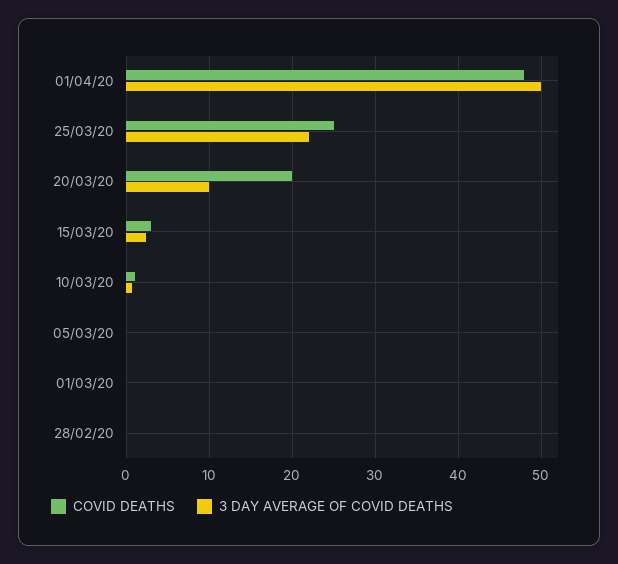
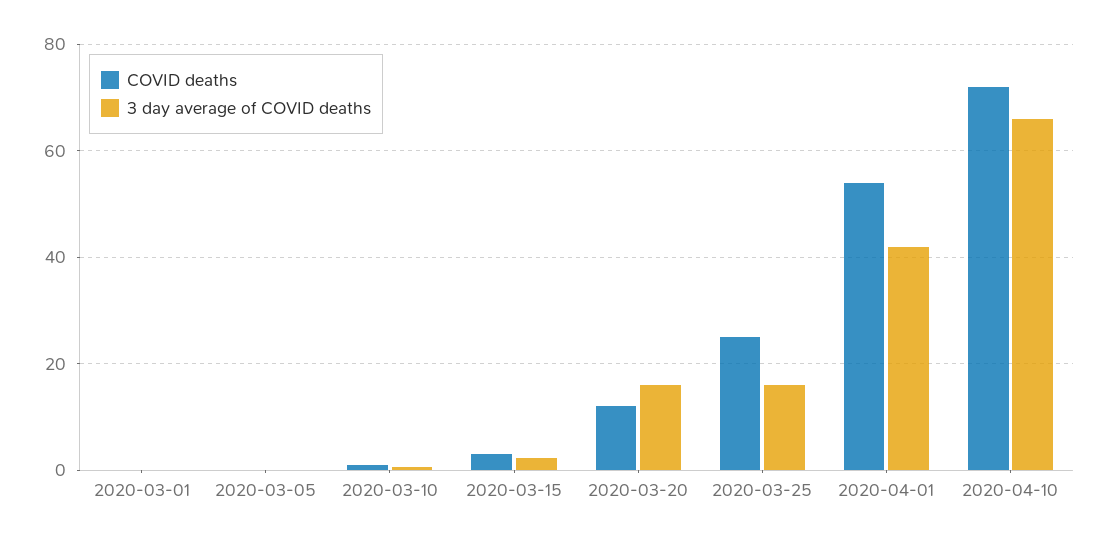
COVID DEATHS, 01/04/20: 48 -> 54
3 DAY AVERAGE OF COVID DEATHS, 01/04/20: 50 -> 42
3 DAY AVERAGE OF COVID DEATHS, 25/03/20: 22 -> 16
COVID DEATHS, 20/03/20: 20 -> 12
3 DAY AVERAGE OF COVID DEATHS, 20/03/20: 10 -> 16
COVID DEATHS, 28/02/20: 0 -> none
3 DAY AVERAGE OF COVID DEATHS, 28/02/20: 0 -> none
COVID DEATHS, 2020-04-10: none -> 72
3 DAY AVERAGE OF COVID DEATHS, 2020-04-10: none -> 66

